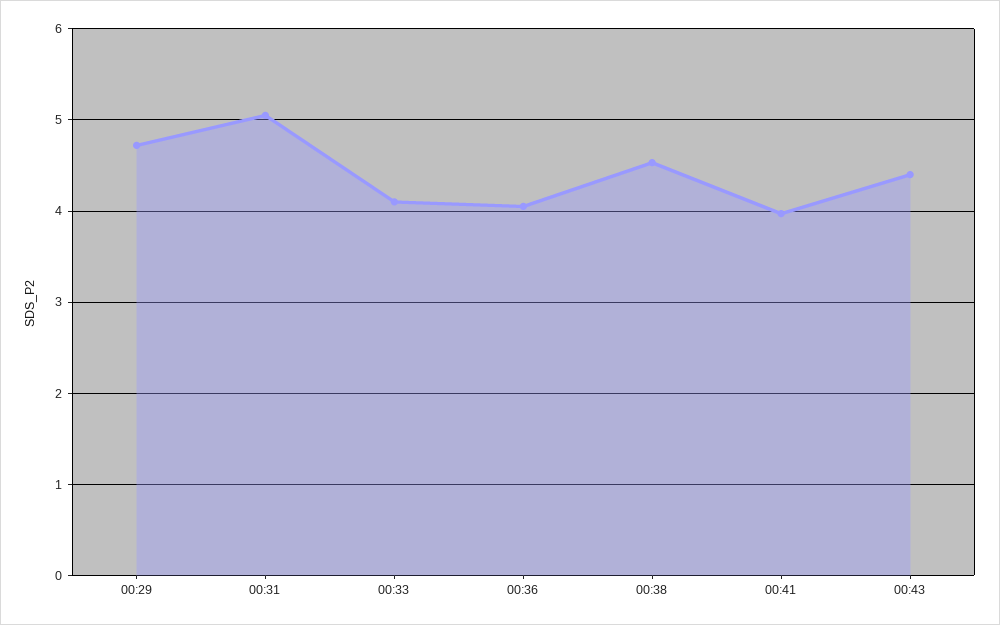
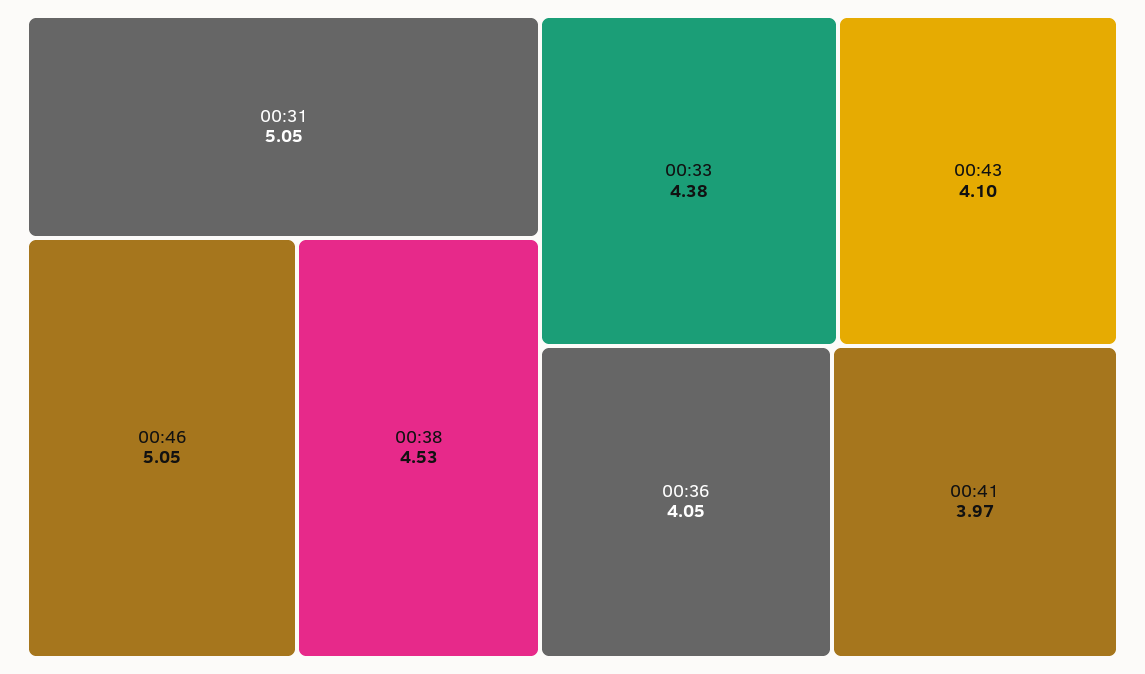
00:29: 4.7 -> none
00:33: 4.1 -> 4.38
00:43: 4.4 -> 4.1
00:46: none -> 5.05

